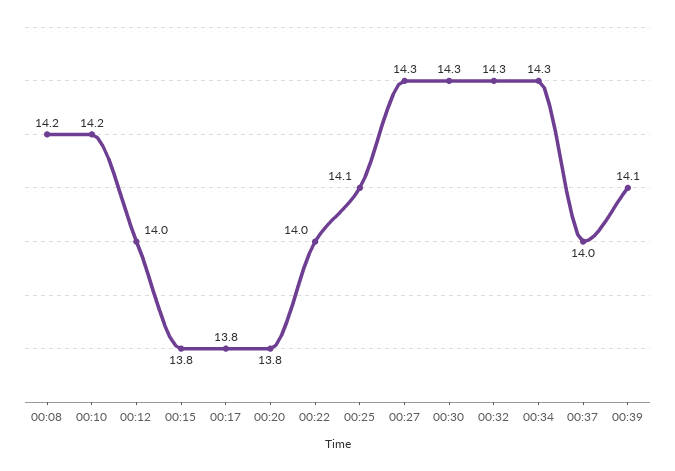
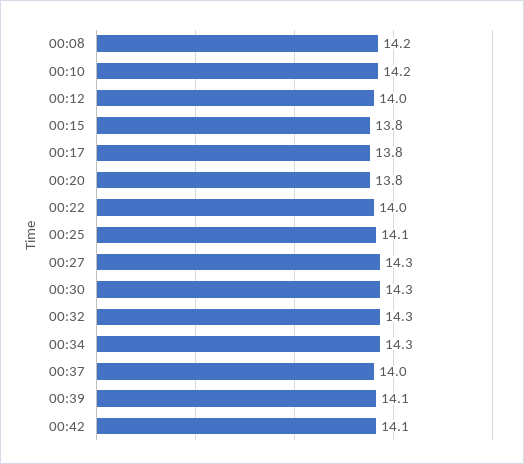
00:42: none -> 14.1

